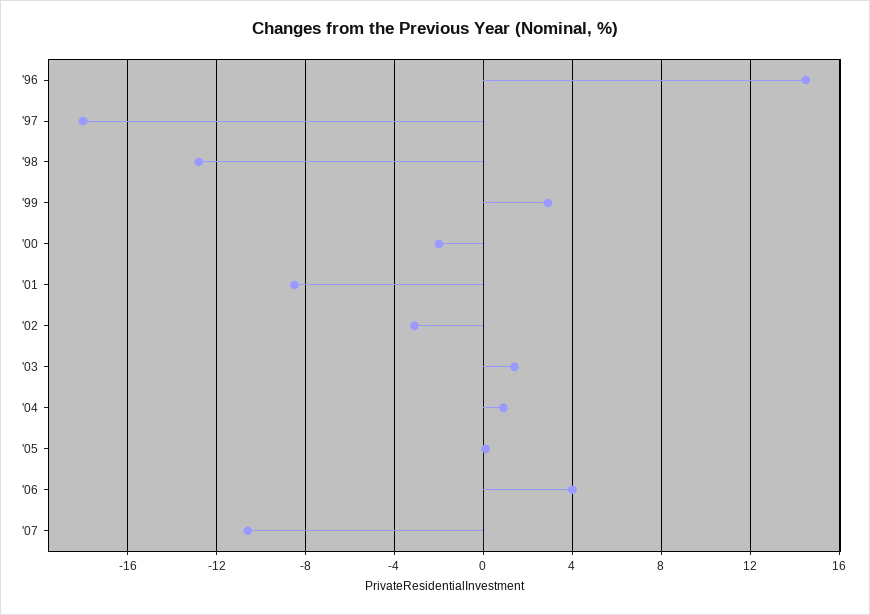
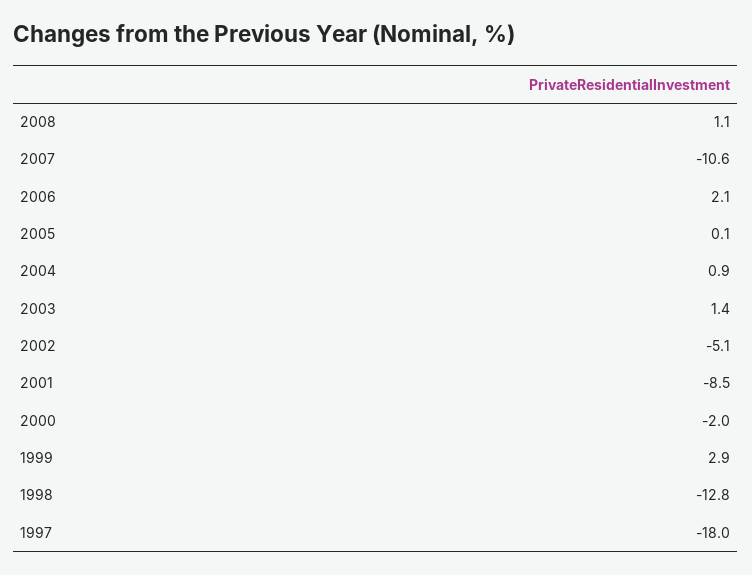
'96: 14.5 -> none
'02: -3 -> -5.1
'06: 4 -> 2.1
2008: none -> 1.1

